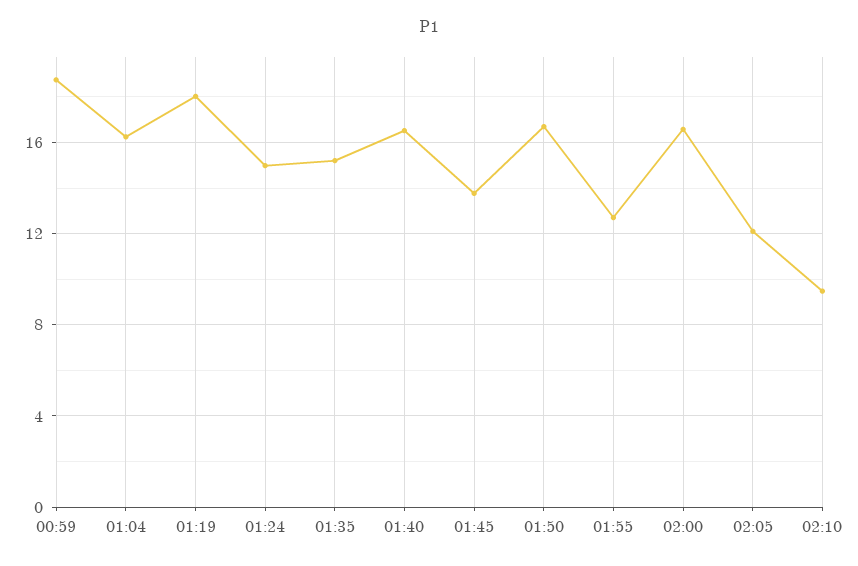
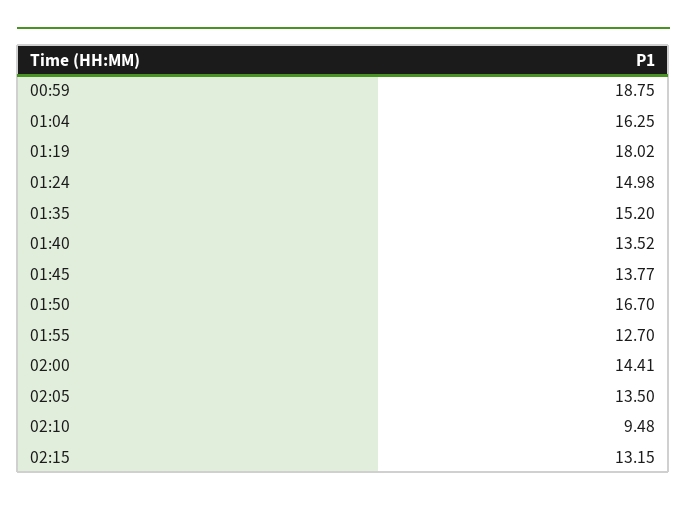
01:40: 16.5 -> 13.52
02:00: 16.5 -> 14.41
02:05: 12 -> 13.5
02:15: none -> 13.15

